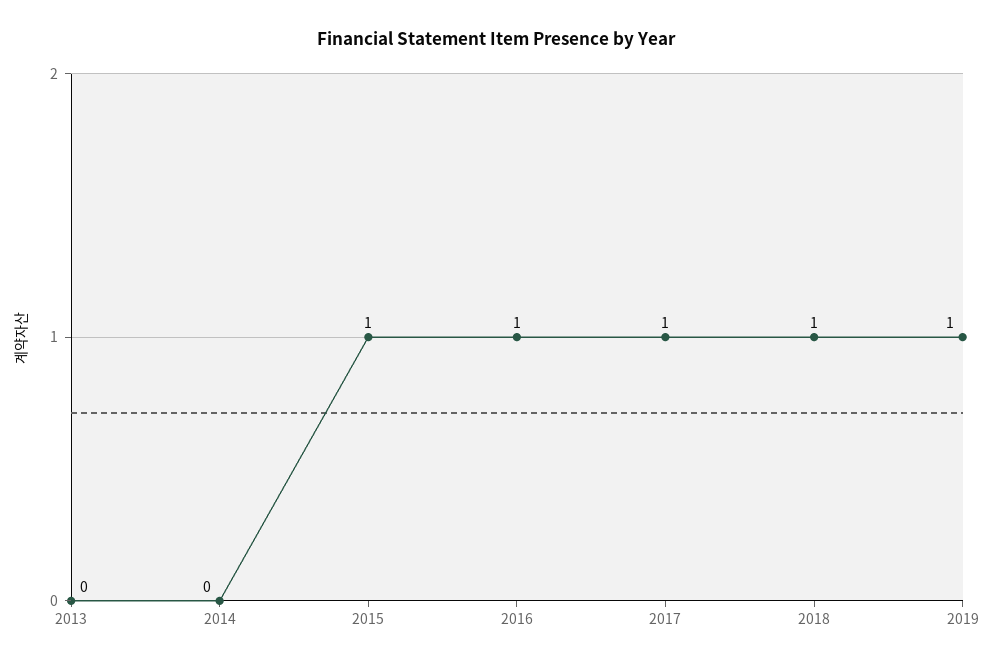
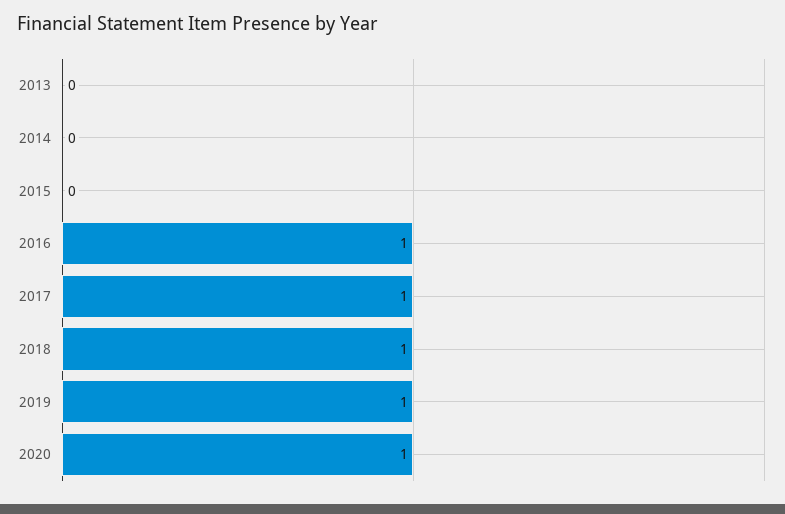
2015: 1 -> 0
2020: none -> 1

